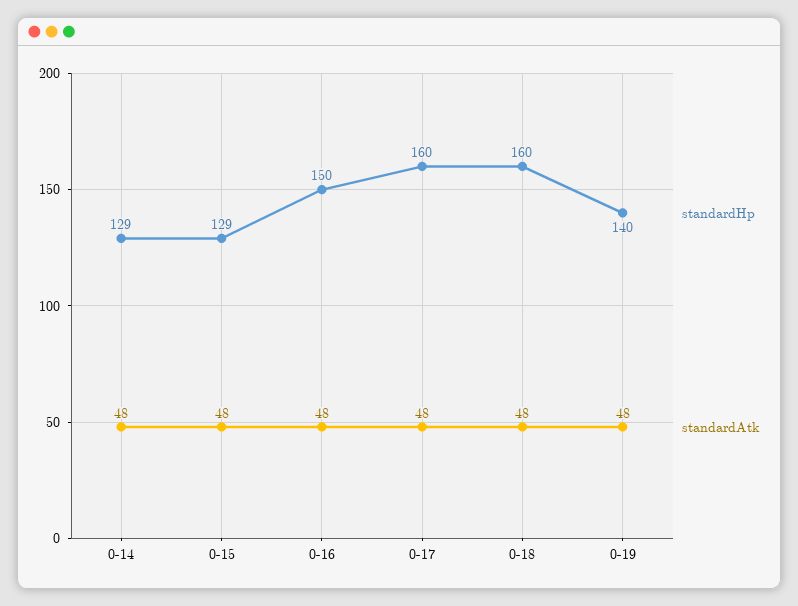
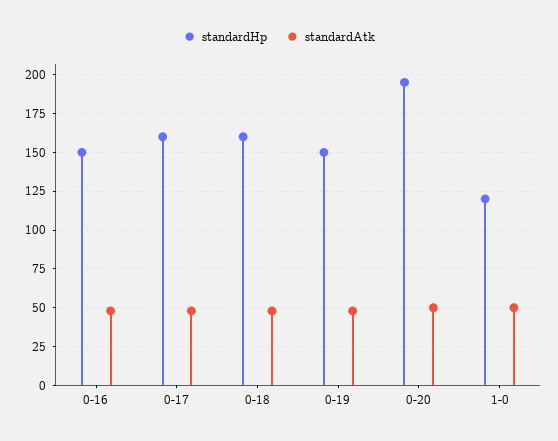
standardHp, 0-14: 129 -> none
standardAtk, 0-14: 48 -> none
standardHp, 0-15: 129 -> none
standardAtk, 0-15: 48 -> none
standardHp, 0-19: 140 -> 150
standardHp, 0-20: none -> 195
standardAtk, 0-20: none -> 50
standardHp, 1-0: none -> 120
standardAtk, 1-0: none -> 50

